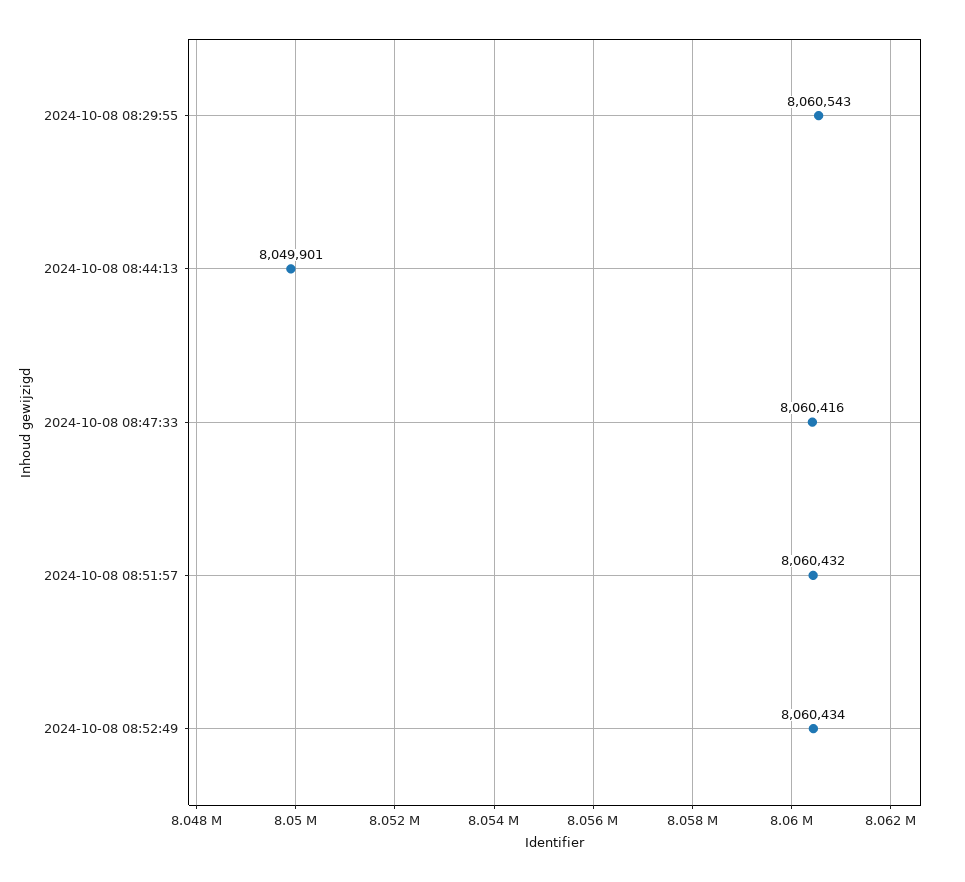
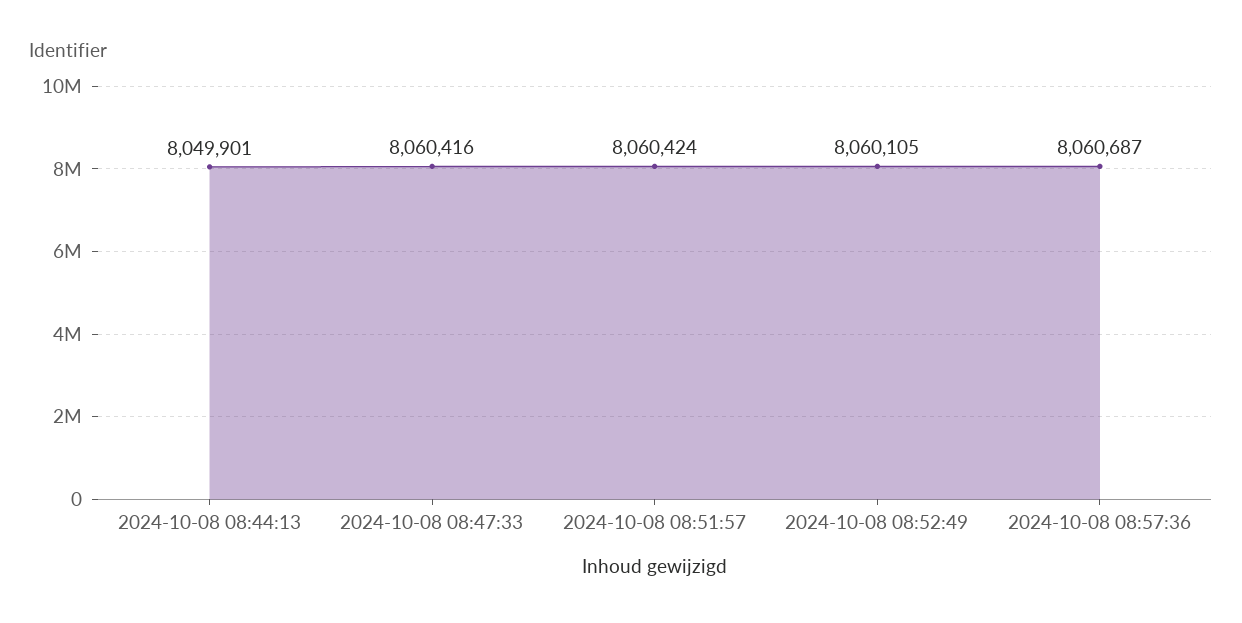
2024-10-08 08:29:55: 8060543 -> none
2024-10-08 08:51:57: 8060432 -> 8060424
2024-10-08 08:52:49: 8060434 -> 8060105
2024-10-08 08:57:36: none -> 8060687

